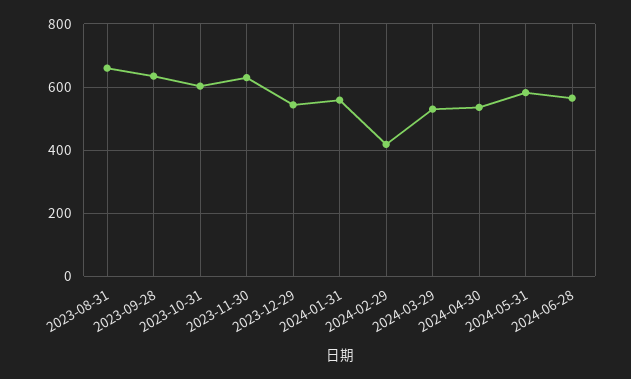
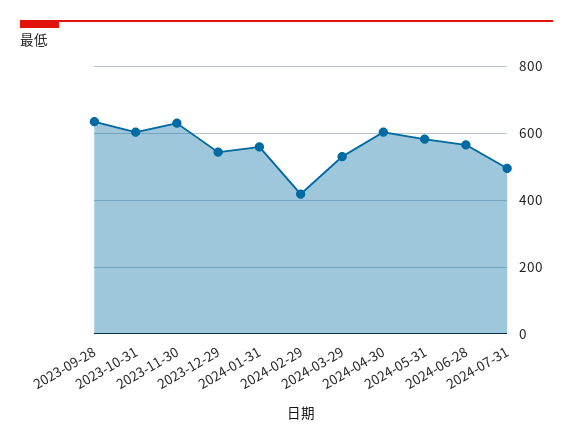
2023-08-31: 660 -> none
2024-04-30: 540 -> 600
2024-07-31: none -> 500

